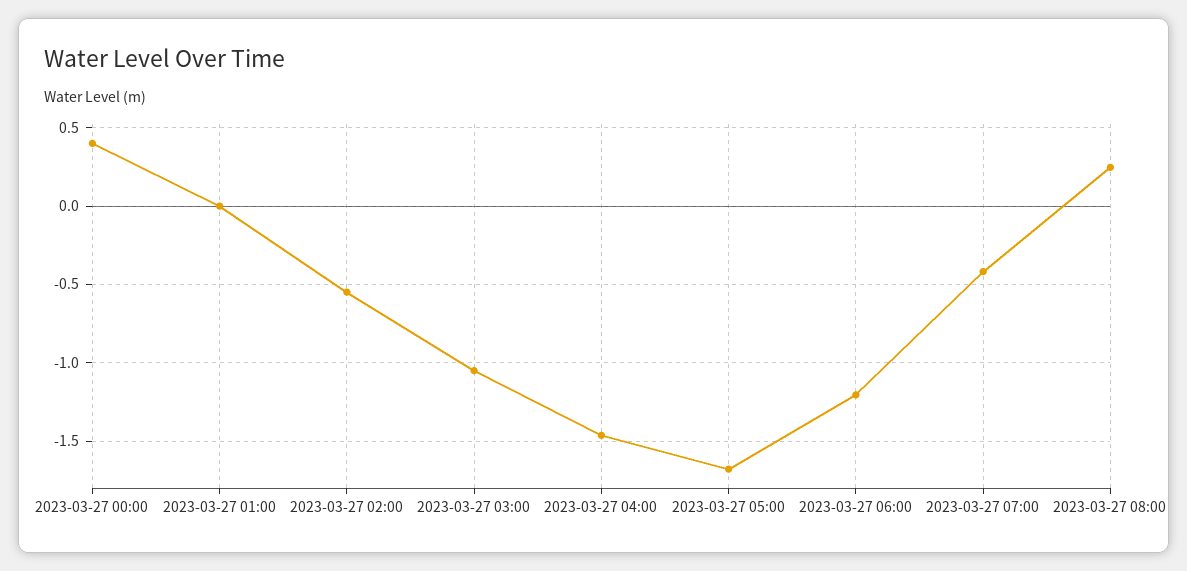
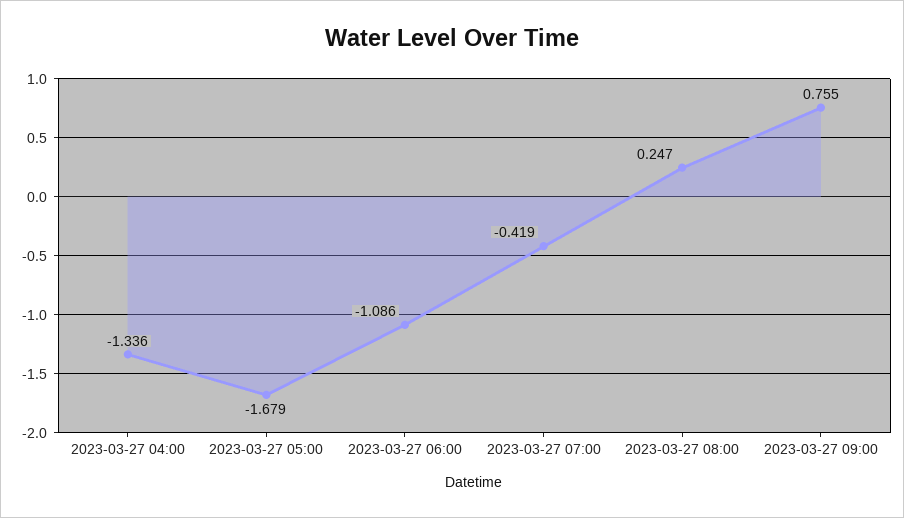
2023-03-27 00:00: 0.4 -> none
2023-03-27 01:00: 0 -> none
2023-03-27 02:00: -0.55 -> none
2023-03-27 03:00: -1.05 -> none
2023-03-27 04:00: -1.45 -> -1.336
2023-03-27 06:00: -1.2 -> -1.086
2023-03-27 09:00: none -> 0.755

